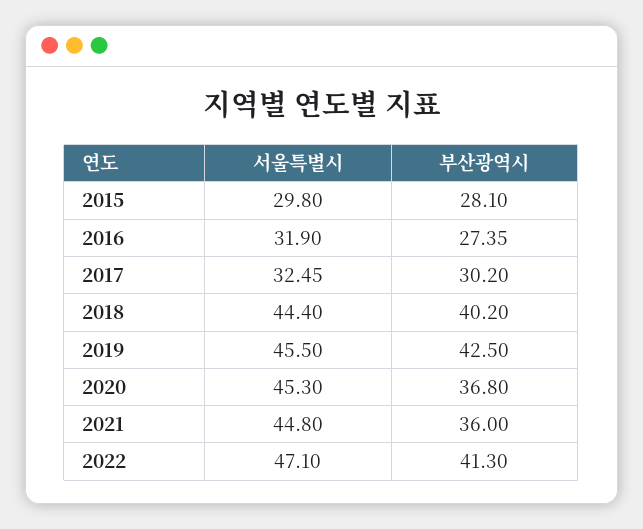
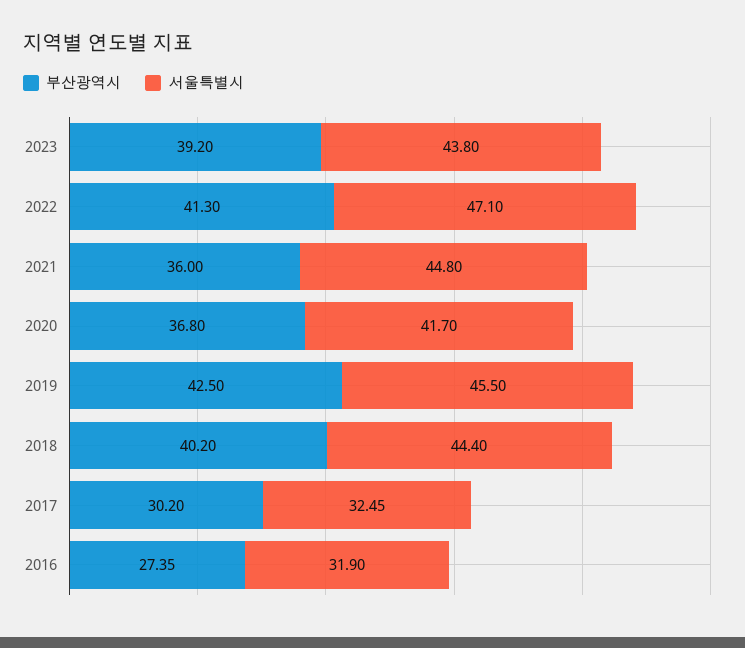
서울특별시, 2015: 29.8 -> none
부산광역시, 2015: 28.1 -> none
서울특별시, 2020: 45.3 -> 41.7
부산광역시, 2023: none -> 39.2
서울특별시, 2023: none -> 43.8

